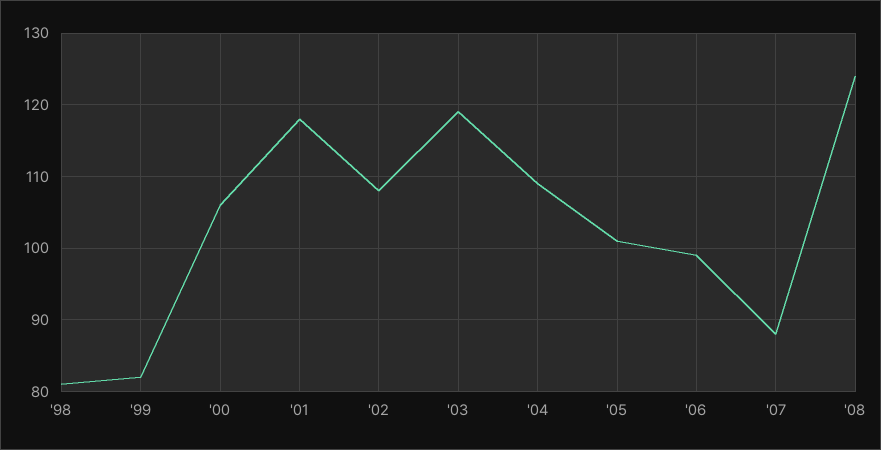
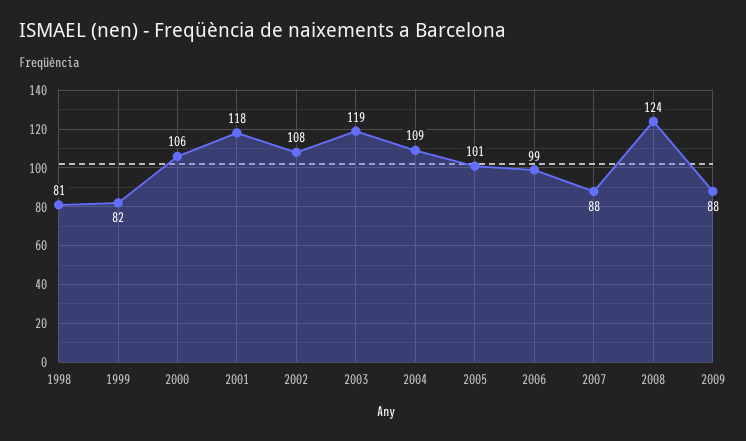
2009: none -> 88

